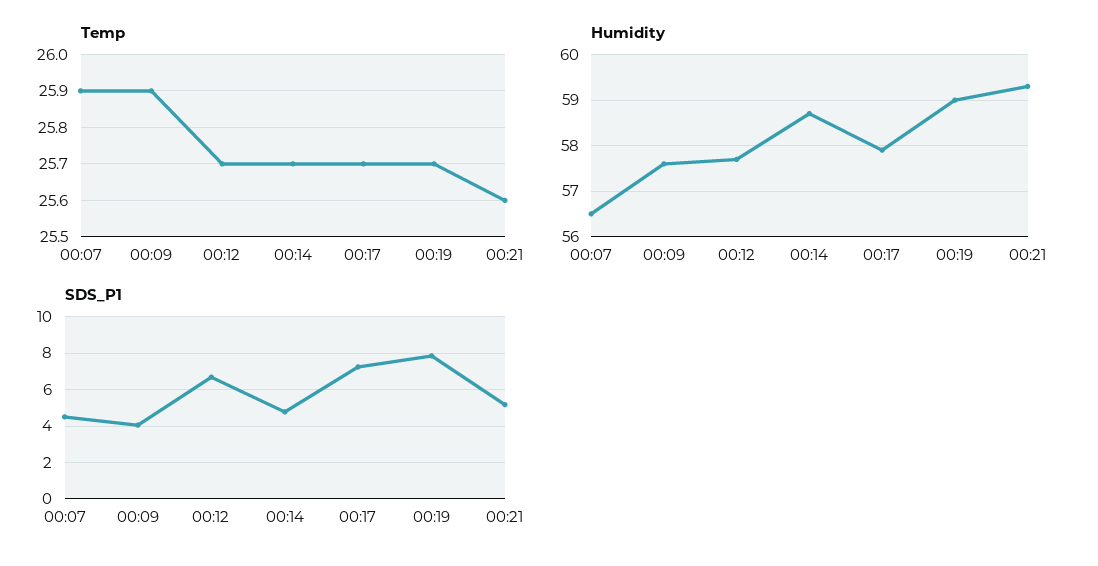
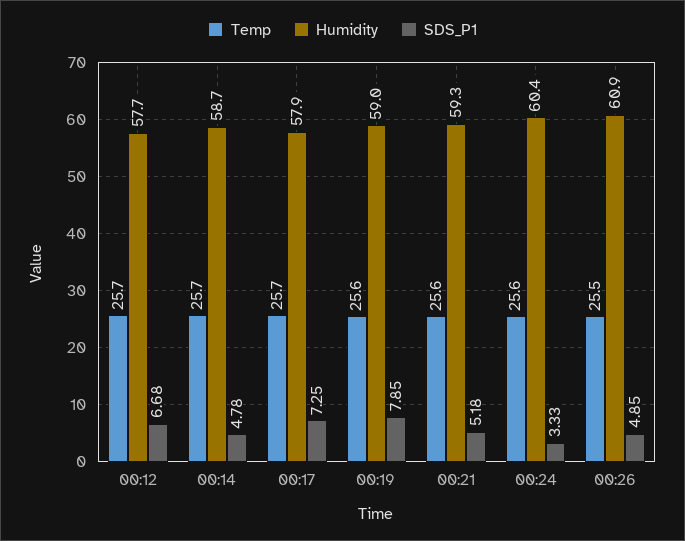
Temp, 00:07: 25.9 -> none
Temp, 00:09: 25.9 -> none
Temp, 00:19: 25.7 -> 25.6
Humidity, 00:07: 56.5 -> none
Humidity, 00:09: 57.5 -> none
SDS_P1, 00:07: 4.5 -> none
SDS_P1, 00:09: 4 -> none
Temp, 00:24: none -> 25.6
Humidity, 00:24: none -> 60.4
SDS_P1, 00:24: none -> 3.33
Temp, 00:26: none -> 25.5
Humidity, 00:26: none -> 60.9
SDS_P1, 00:26: none -> 4.85

